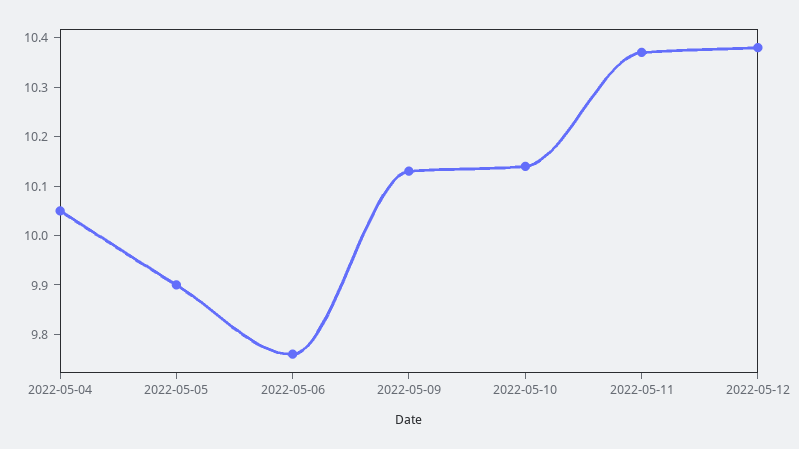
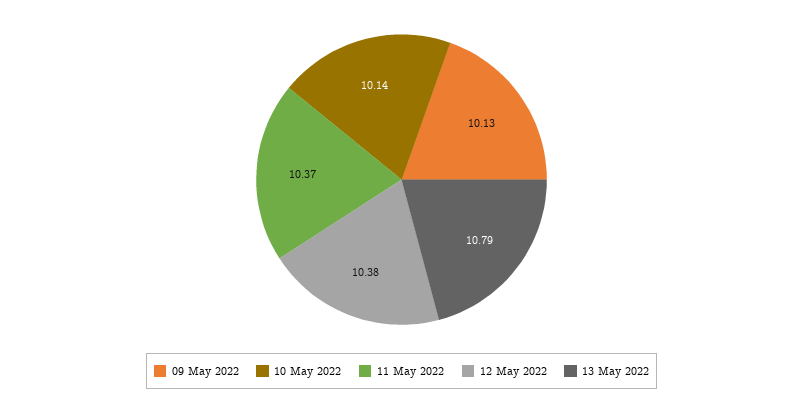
2022-05-04: 10.05 -> none
2022-05-05: 9.9 -> none
2022-05-06: 9.75 -> none
13 May 2022: none -> 10.79

